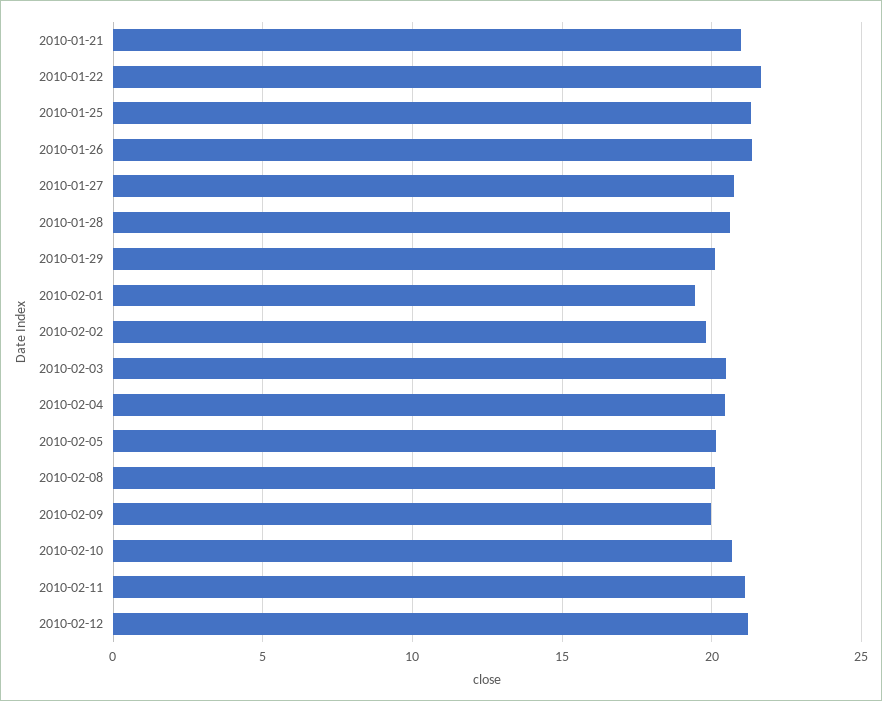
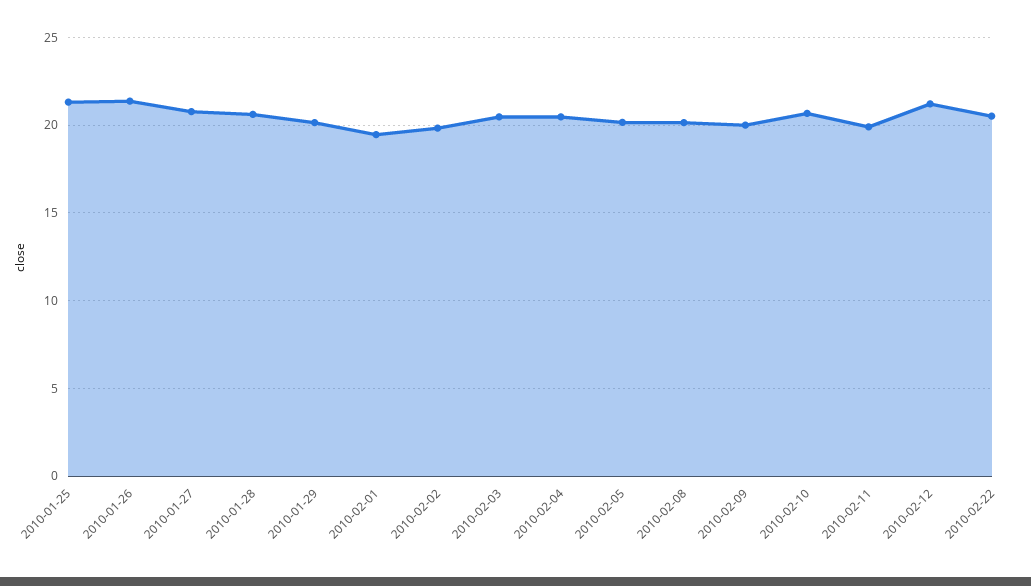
2010-01-21: 21 -> none
2010-01-22: 21.5 -> none
2010-02-11: 21 -> 20
2010-02-22: none -> 20.5

